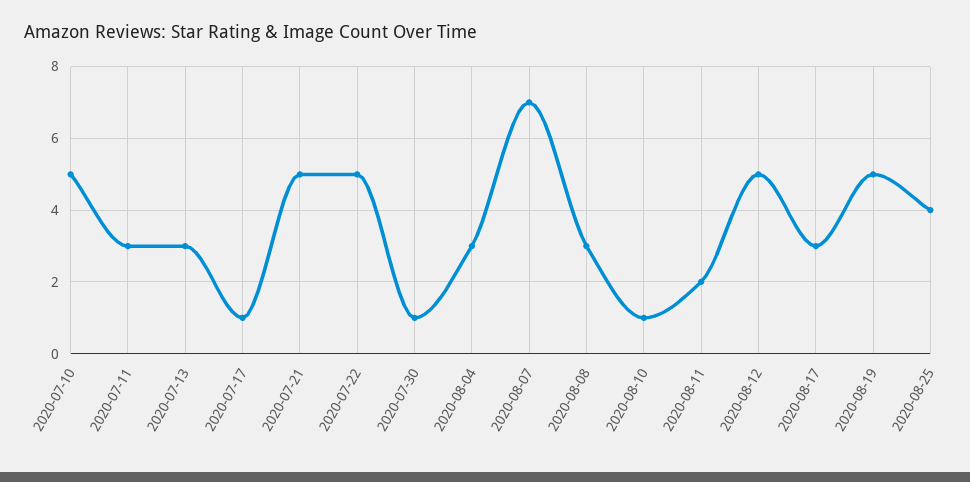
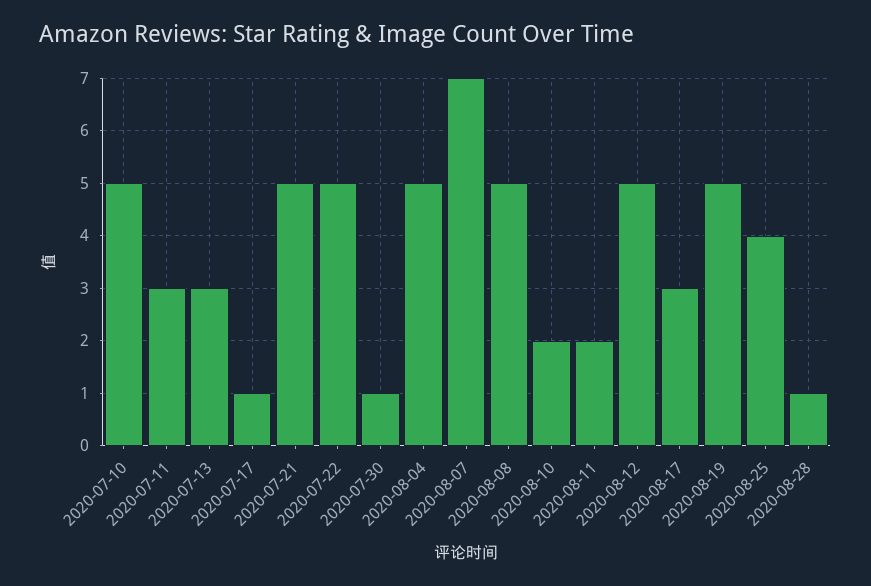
2020-08-04: 3 -> 5
2020-08-08: 3 -> 5
2020-08-10: 1 -> 2
2020-08-28: none -> 1

